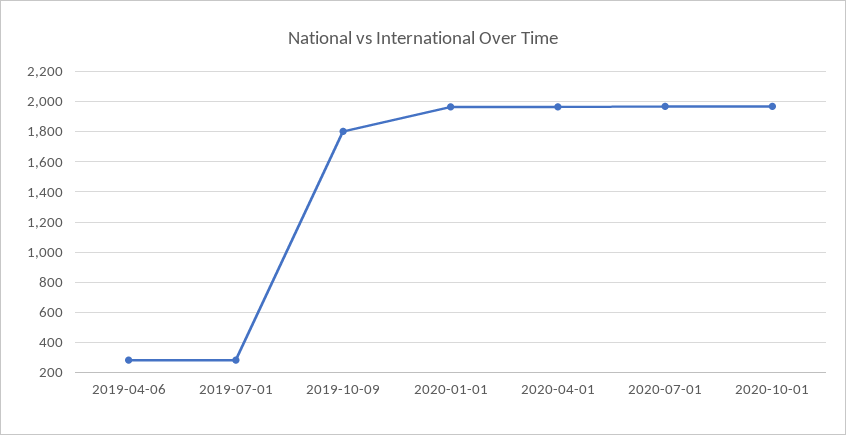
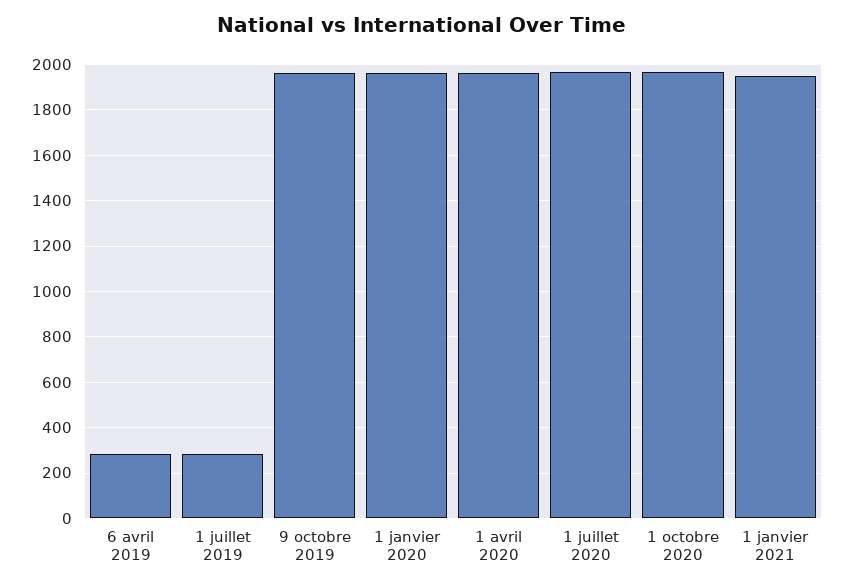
2019-10-09: 1800 -> 1950
1 janvier 2021: none -> 1950

